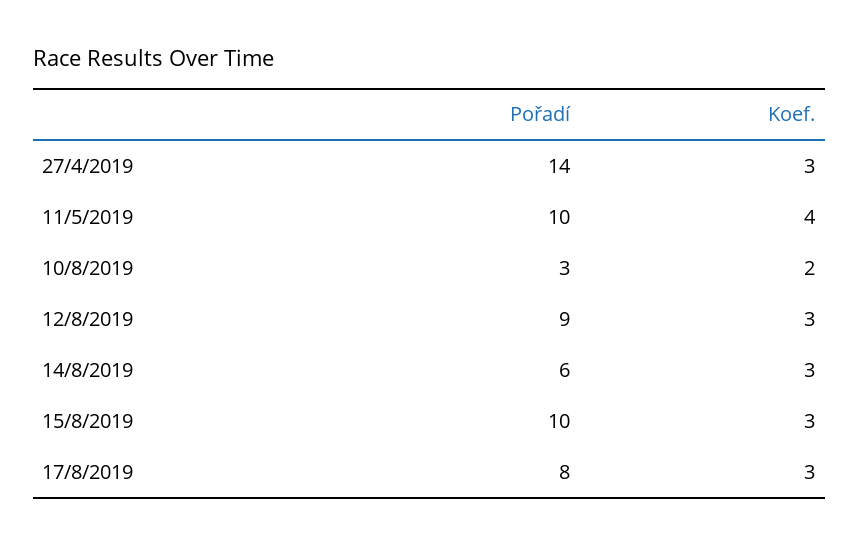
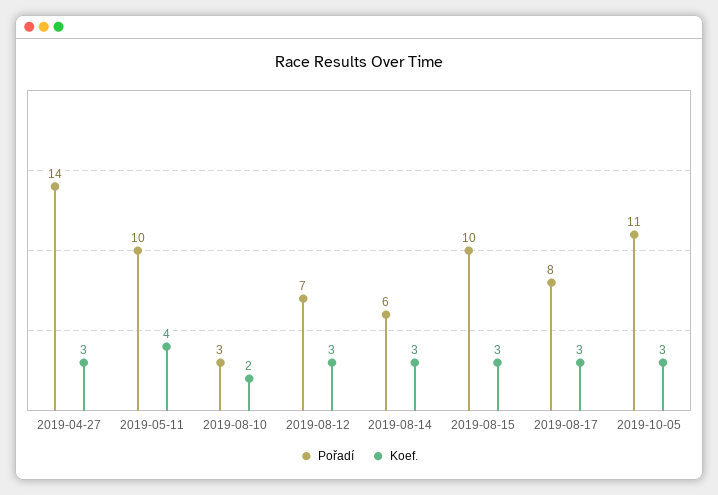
Pořadí, 12/8/2019: 9 -> 7
Pořadí, 2019-10-05: none -> 11
Koef., 2019-10-05: none -> 3

